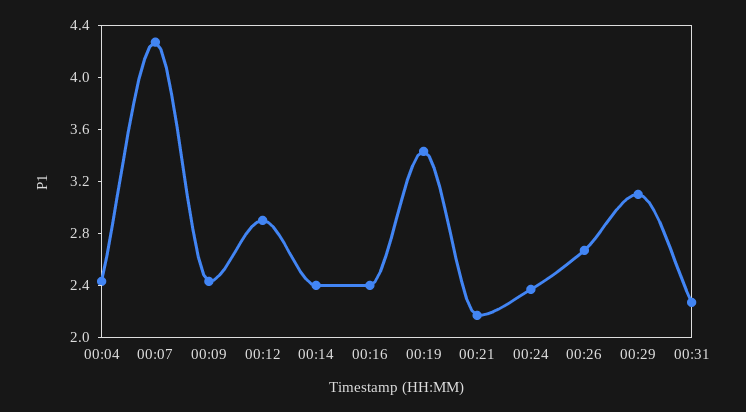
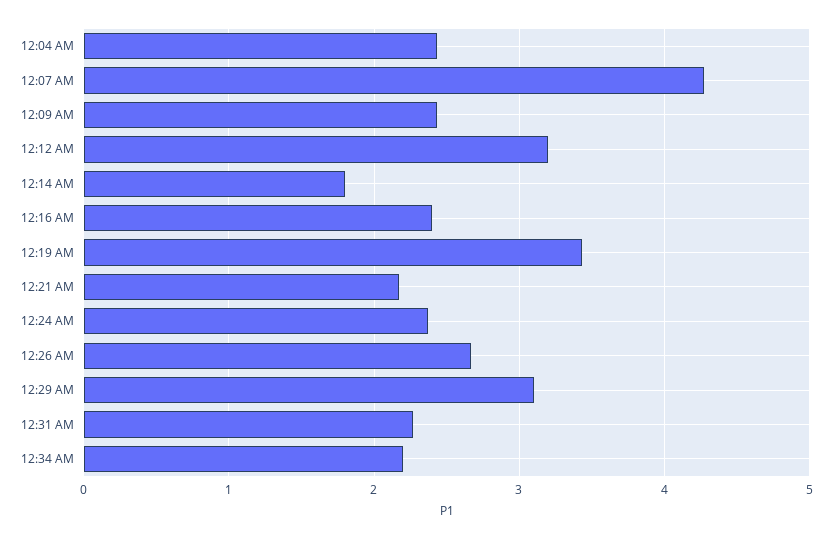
00:12: 2.9 -> 3.2
00:14: 2.4 -> 1.8
12:34 AM: none -> 2.2

